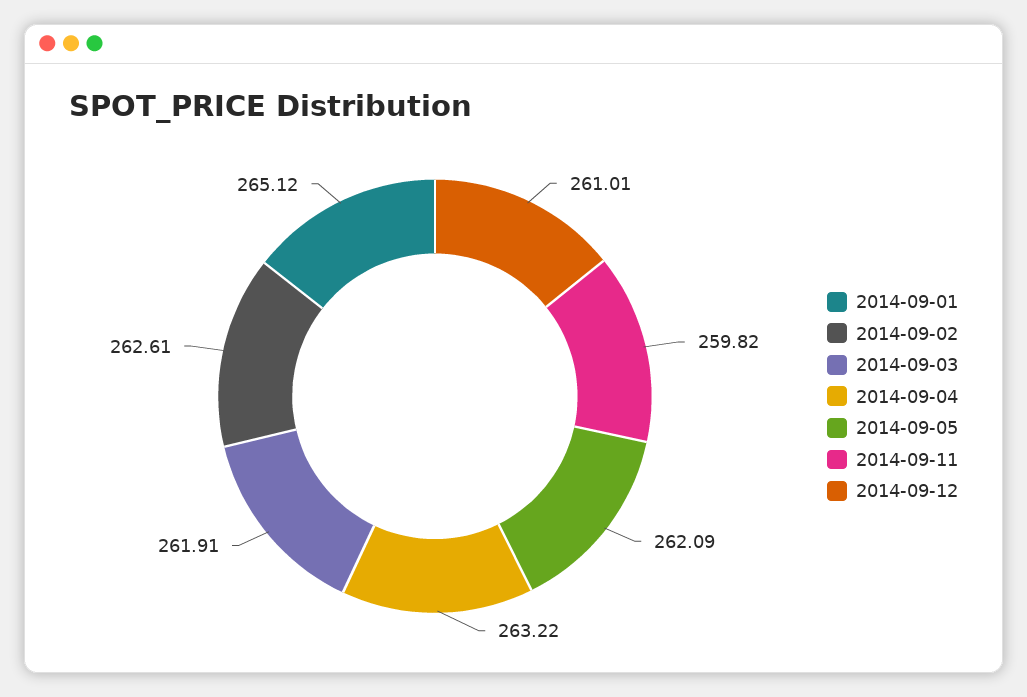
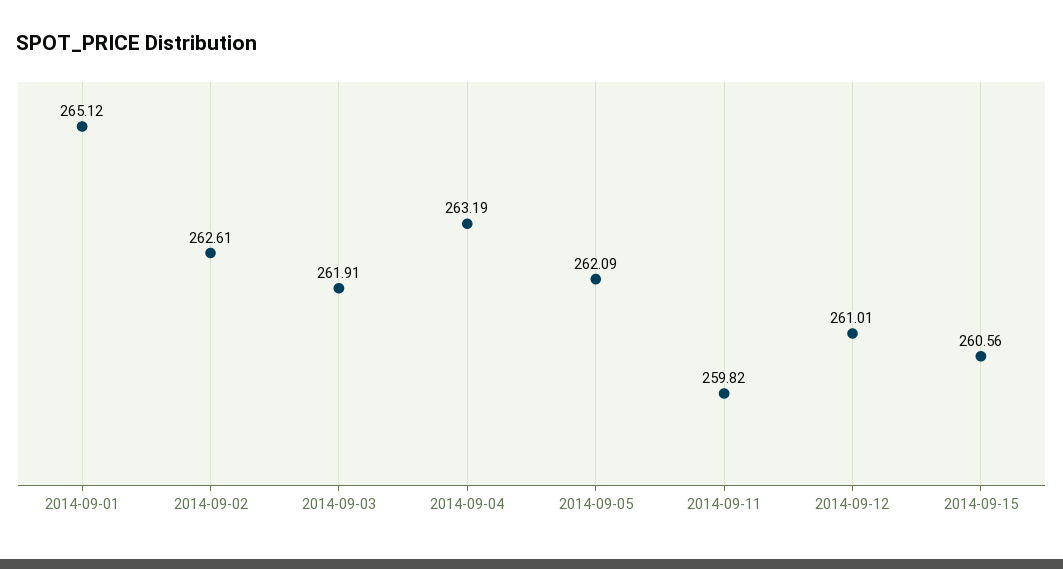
2014-09-04: 263.22 -> 263.19
2014-09-15: none -> 260.56

